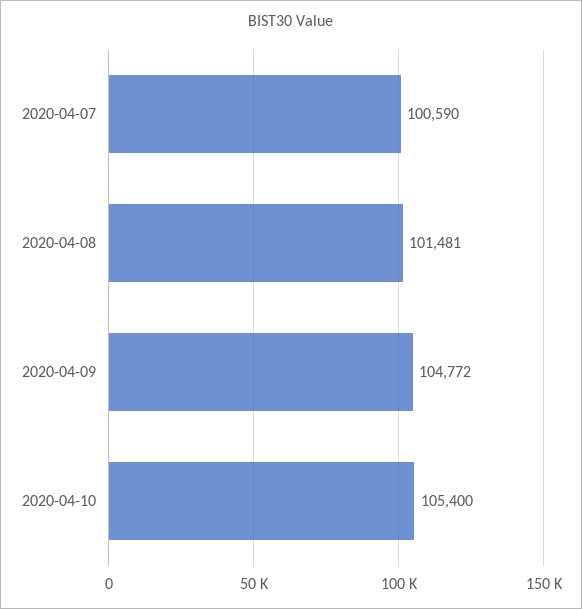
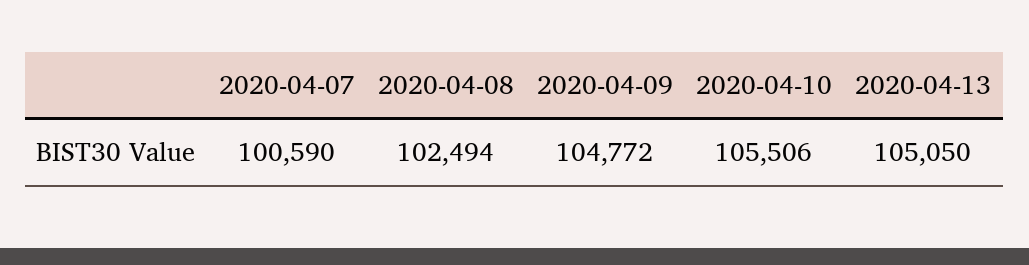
2020-04-08: 101481 -> 102494
2020-04-10: 105400 -> 105506
2020-04-13: none -> 105050

